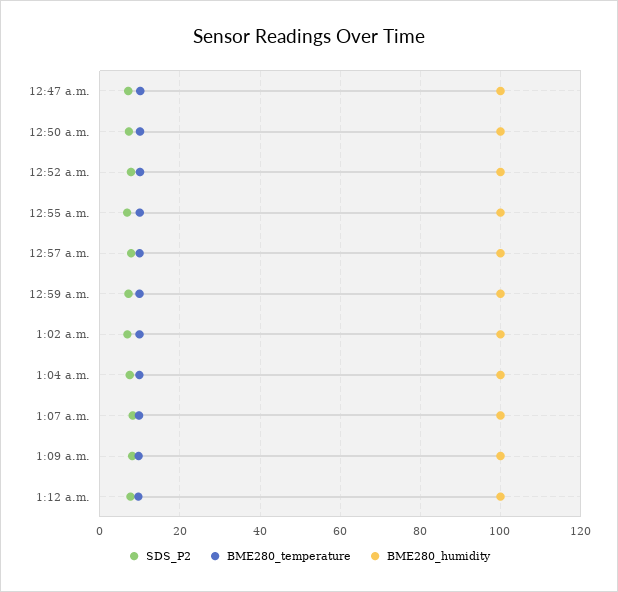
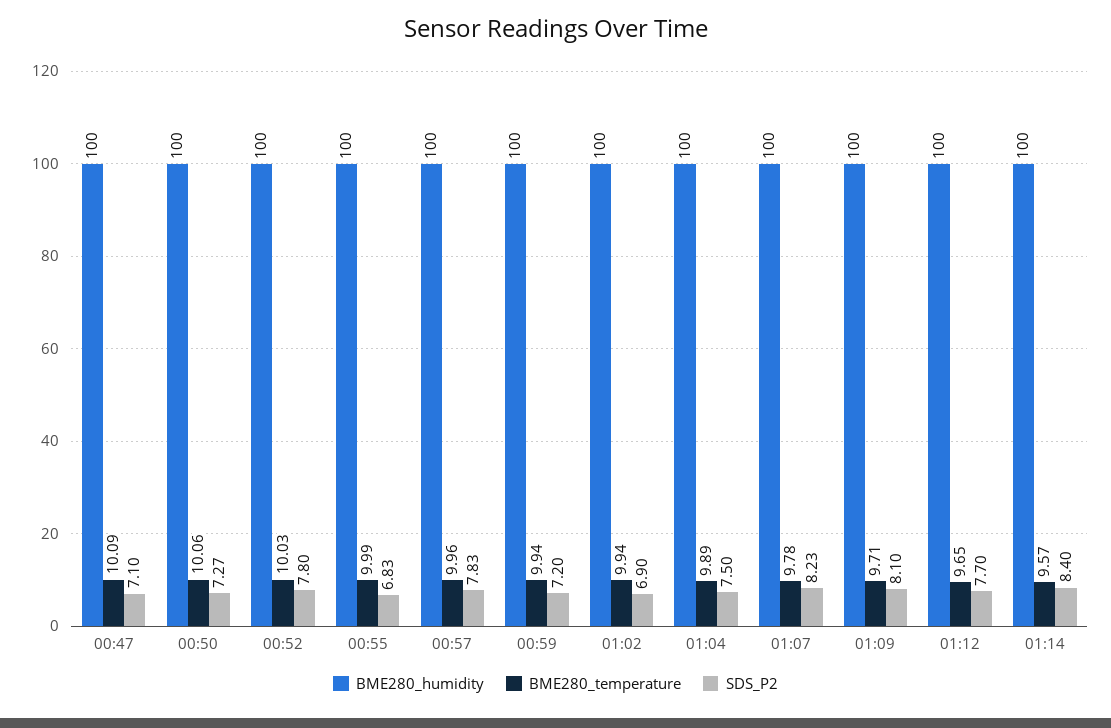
BME280_humidity, 01:14: none -> 100
BME280_temperature, 01:14: none -> 9.57
SDS_P2, 01:14: none -> 8.4

